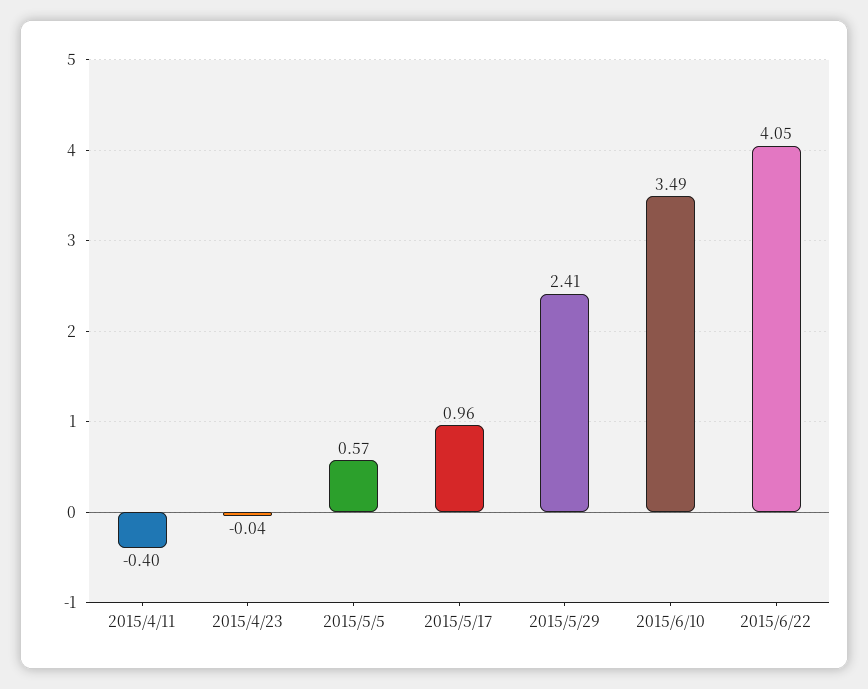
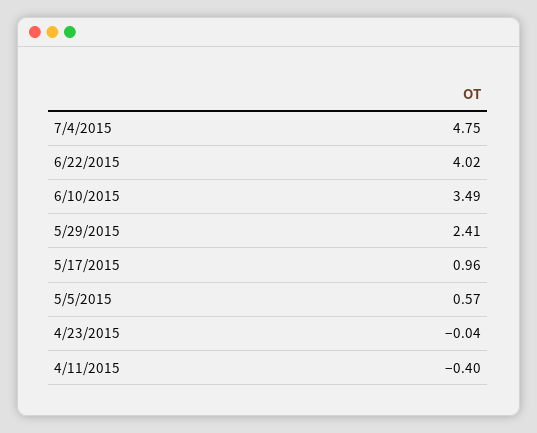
2015/6/22: 4.05 -> 4.02
7/4/2015: none -> 4.75

